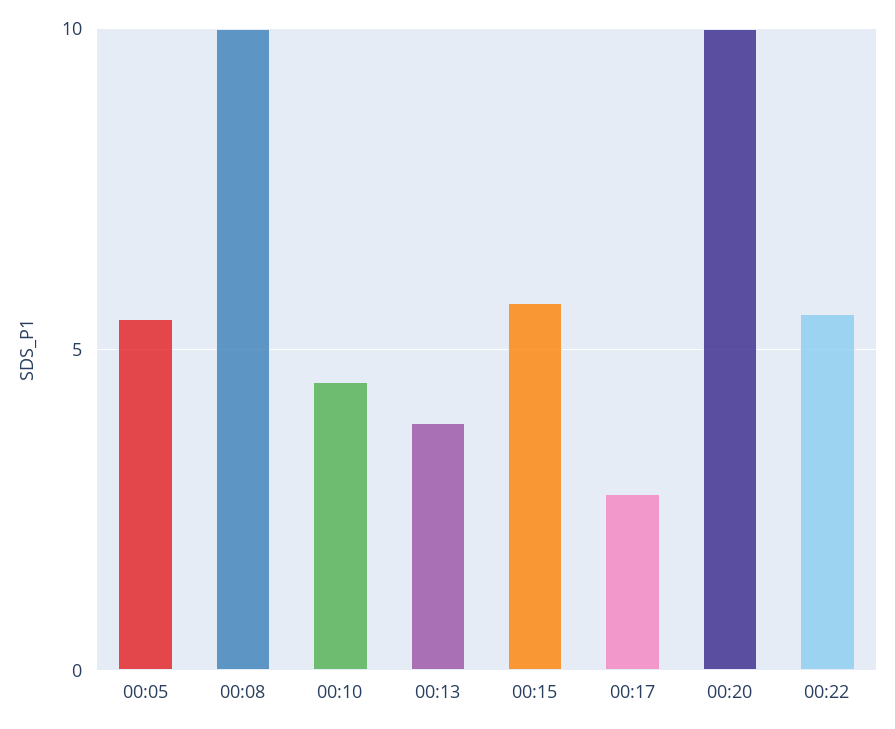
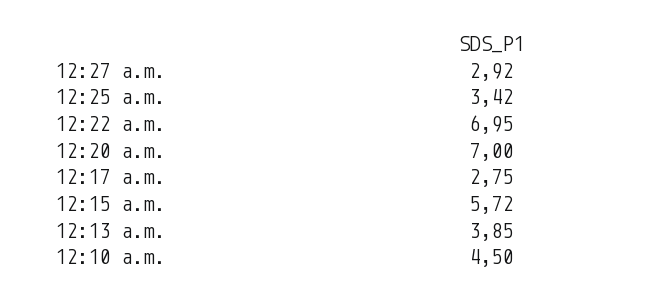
00:05: 5.5 -> none
00:08: 10 -> none
00:20: 10 -> 7
00:22: 5.5 -> 6.95
12:27 a.m.: none -> 2.92
12:25 a.m.: none -> 3.42

